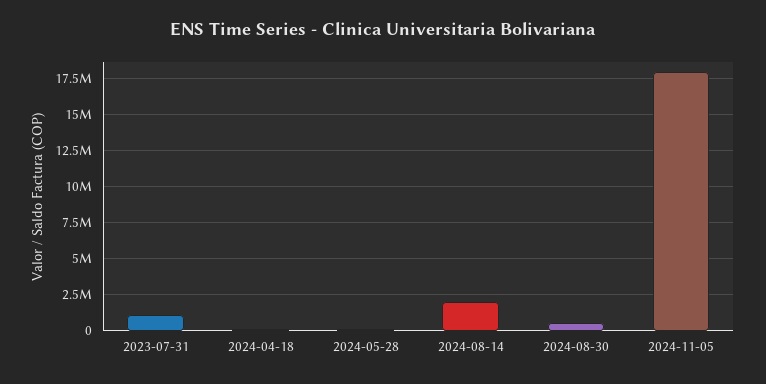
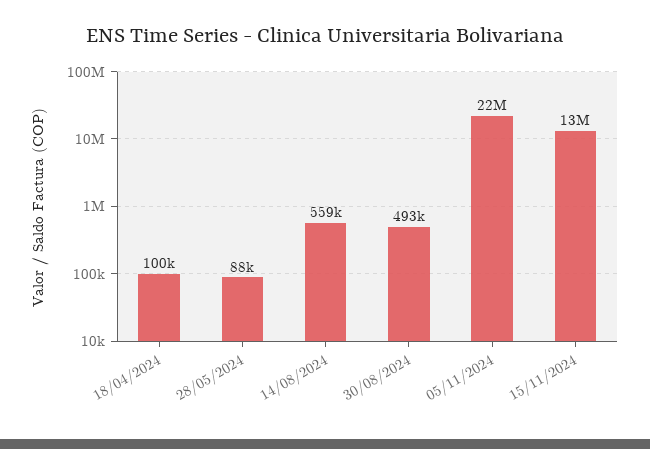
2023-07-31: 1000000 -> none
2024-08-14: 2000000 -> 559000
2024-11-05: 18000000 -> 22000000
15/11/2024: none -> 13000000

